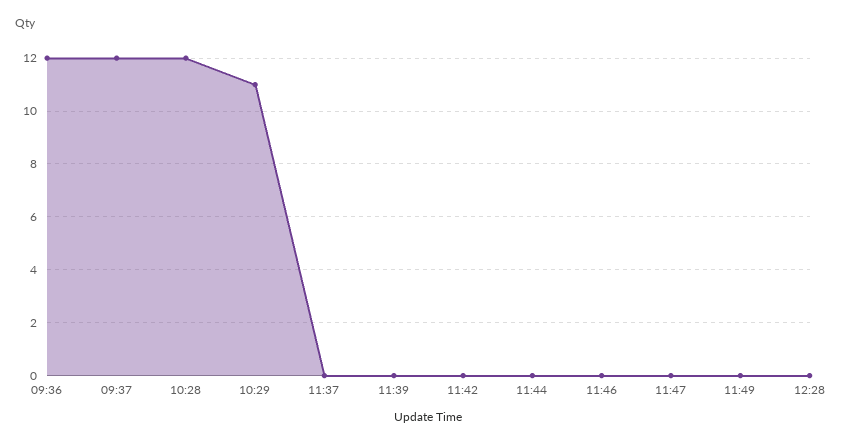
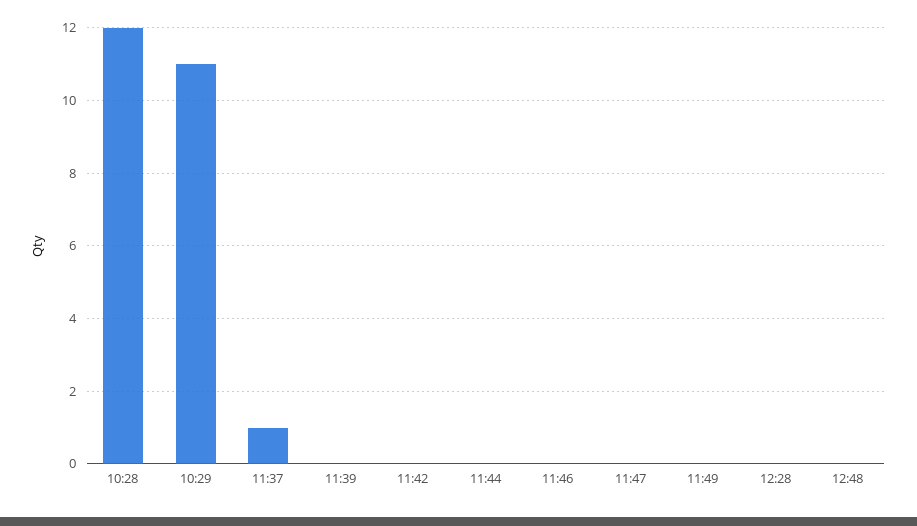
09:36: 12 -> none
09:37: 12 -> none
11:37: 0 -> 1
12:48: none -> 0

